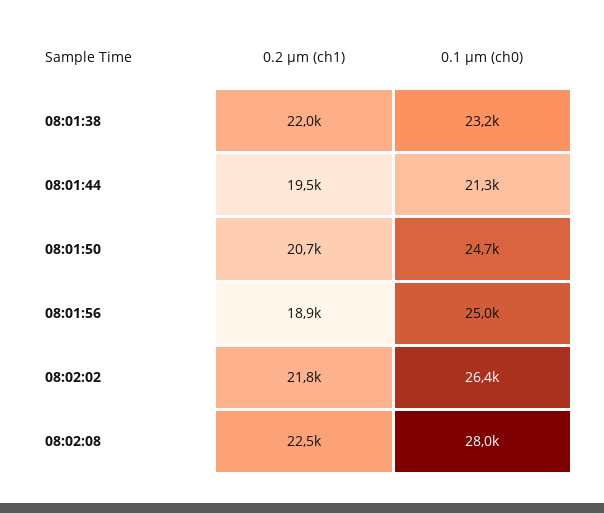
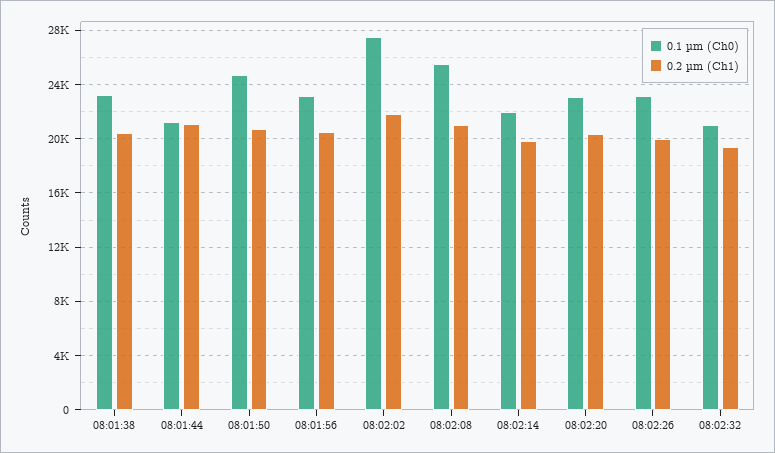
0.2 µm (ch1), 08:01:38: 22000 -> 20500
0.2 µm (ch1), 08:01:44: 19500 -> 21000
0.2 µm (ch1), 08:01:56: 18900 -> 20500
0.1 µm (ch0), 08:01:56: 25000 -> 23000
0.1 µm (ch0), 08:02:02: 26400 -> 27500
0.2 µm (ch1), 08:02:08: 22500 -> 21000
0.1 µm (ch0), 08:02:08: 28000 -> 25500
0.1 µm (ch0), 08:02:14: none -> 22000
0.2 µm (ch1), 08:02:14: none -> 20000
0.1 µm (ch0), 08:02:20: none -> 23000
0.2 µm (ch1), 08:02:20: none -> 20500
0.1 µm (ch0), 08:02:26: none -> 23000
0.2 µm (ch1), 08:02:26: none -> 20000
0.1 µm (ch0), 08:02:32: none -> 21000
0.2 µm (ch1), 08:02:32: none -> 19500

